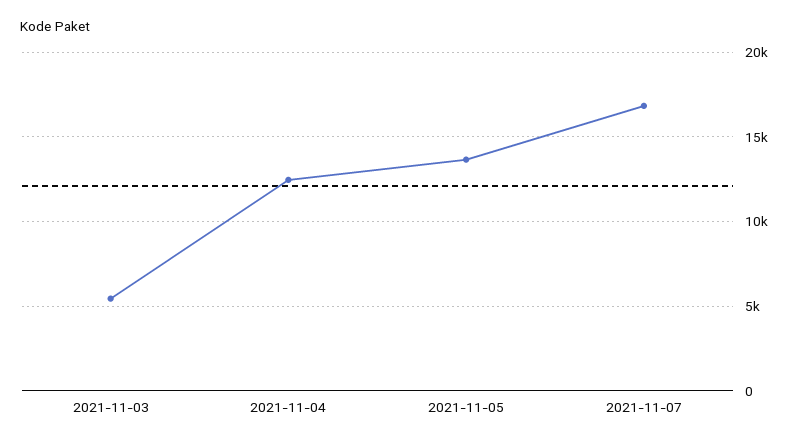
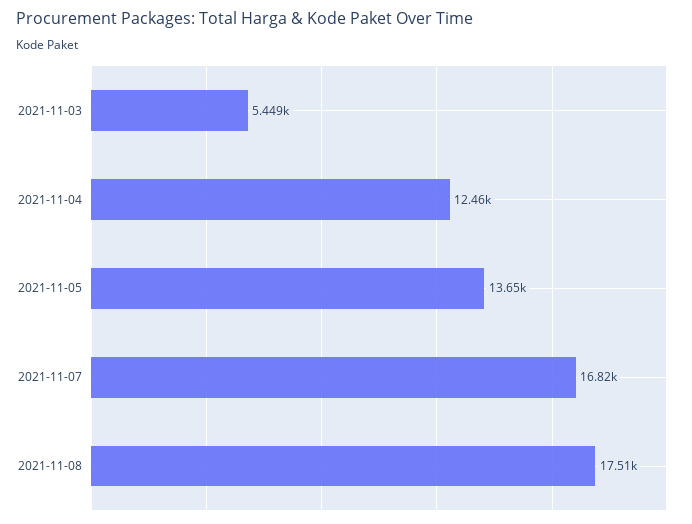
2021-11-08: none -> 17510

